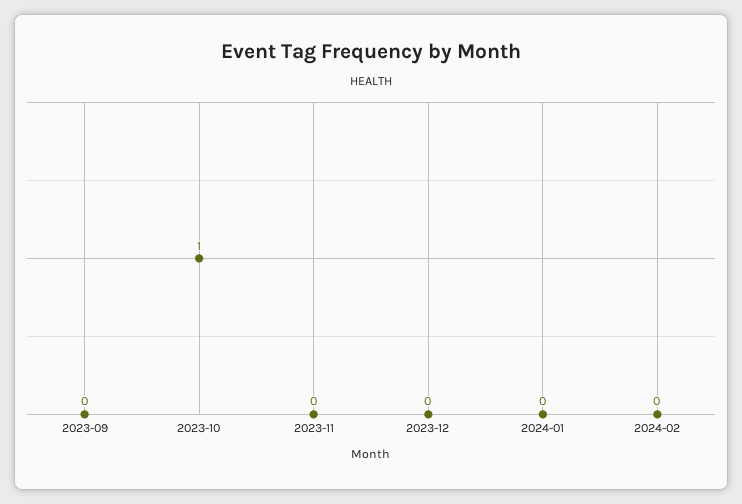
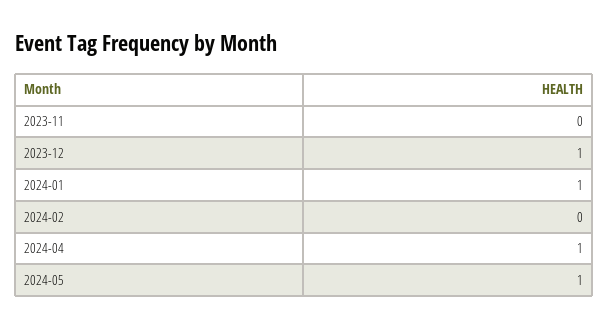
2023-09: 0 -> none
2023-10: 1 -> none
2023-12: 0 -> 1
2024-01: 0 -> 1
2024-04: none -> 1
2024-05: none -> 1

